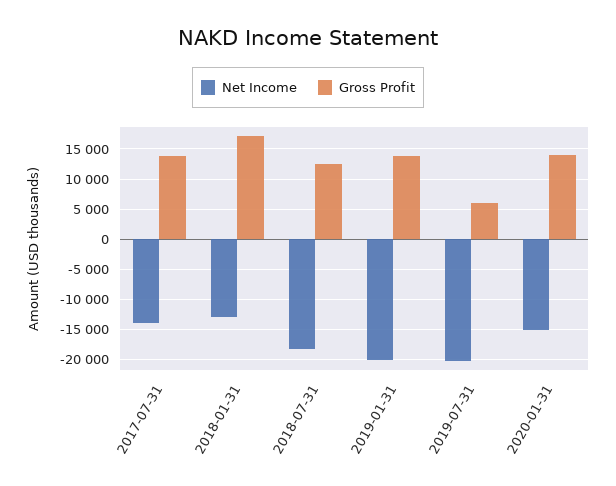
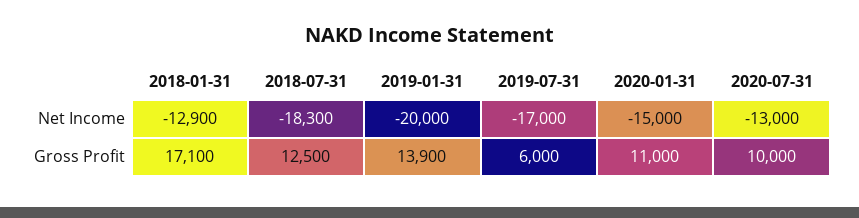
Net Income, 2017-07-31: -14000 -> none
Gross Profit, 2017-07-31: 14000 -> none
Net Income, 2019-07-31: -20000 -> -17000
Gross Profit, 2020-01-31: 14000 -> 11000
Net Income, 2020-07-31: none -> -13000
Gross Profit, 2020-07-31: none -> 10000

